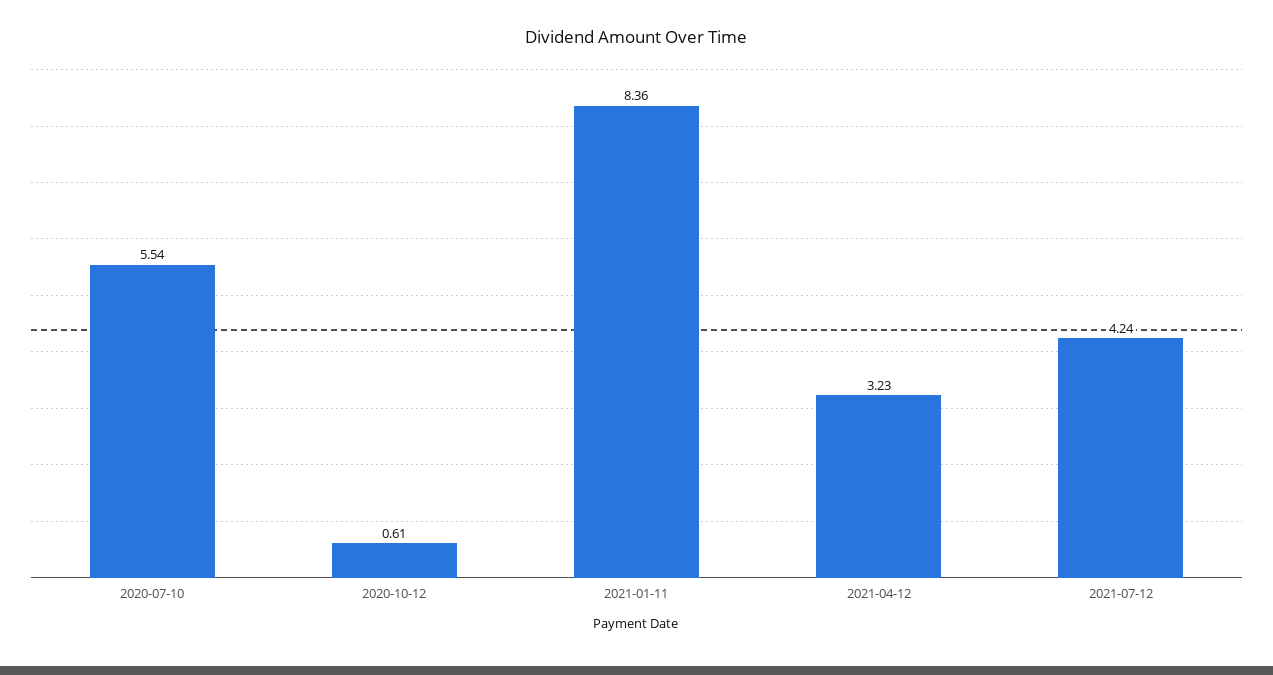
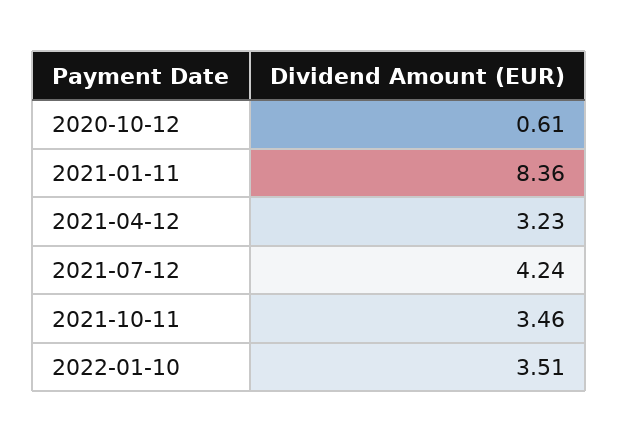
2020-07-10: 5.54 -> none
2021-10-11: none -> 3.46
2022-01-10: none -> 3.51

